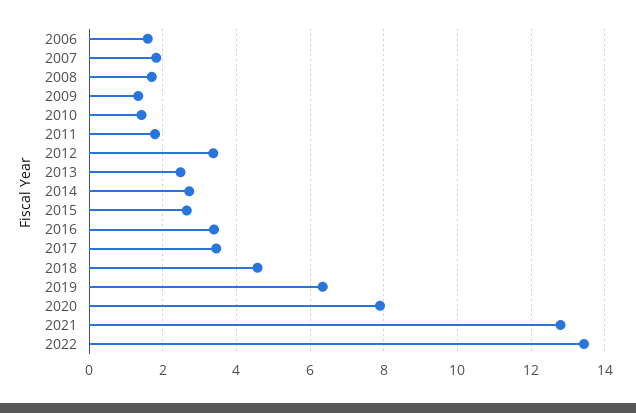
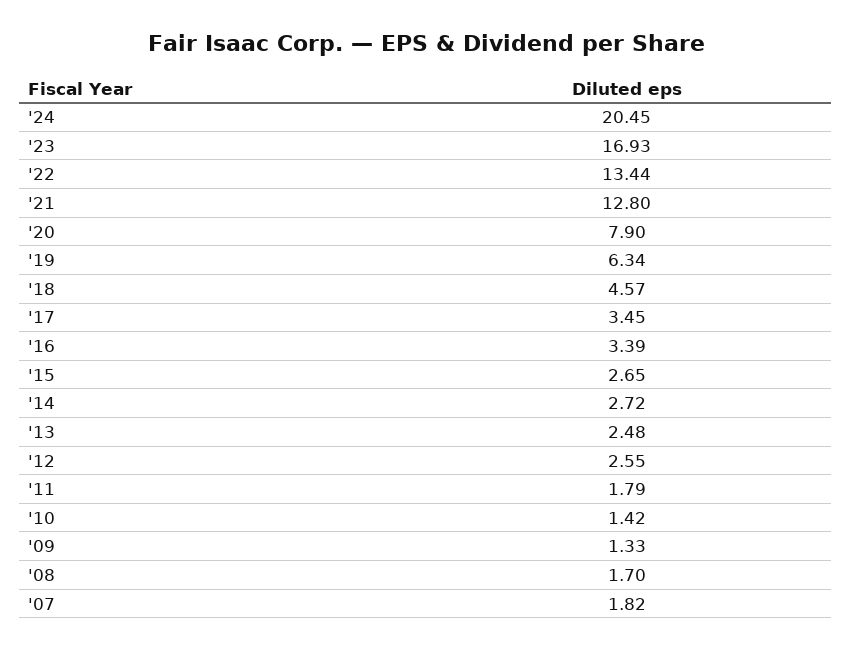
2006: 1.6 -> none
2012: 3.4 -> 2.55
'24: none -> 20.45
'23: none -> 16.93

